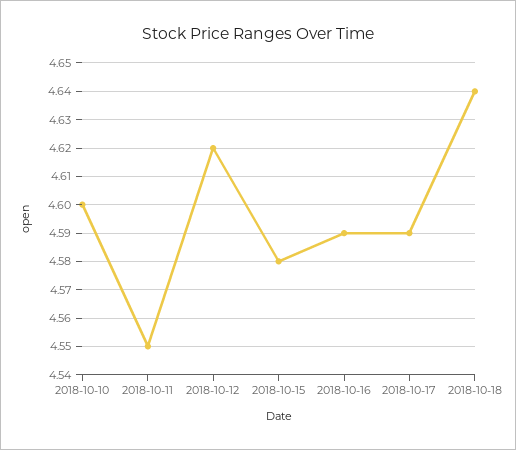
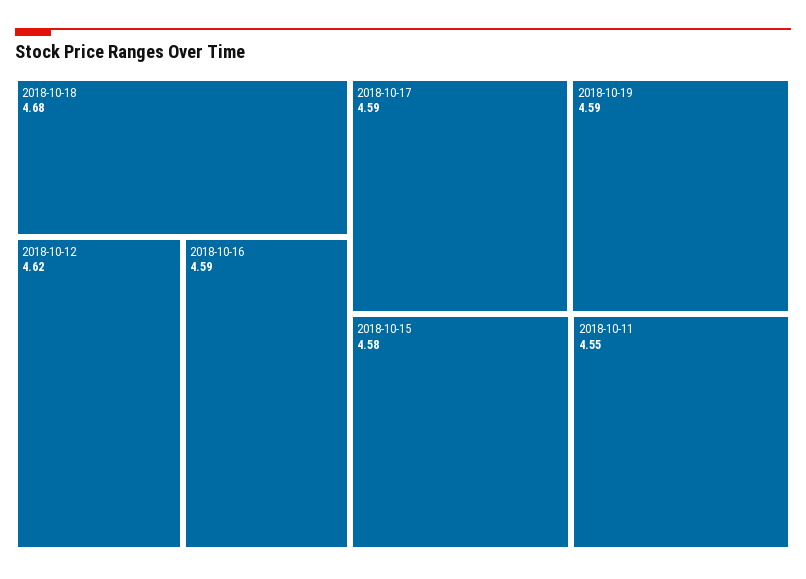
2018-10-10: 4.6 -> none
2018-10-18: 4.64 -> 4.68
2018-10-19: none -> 4.59

